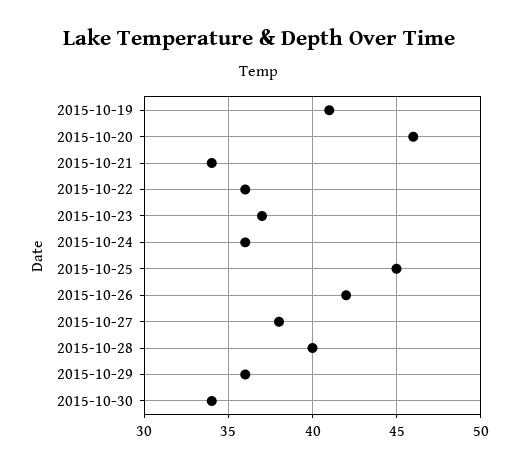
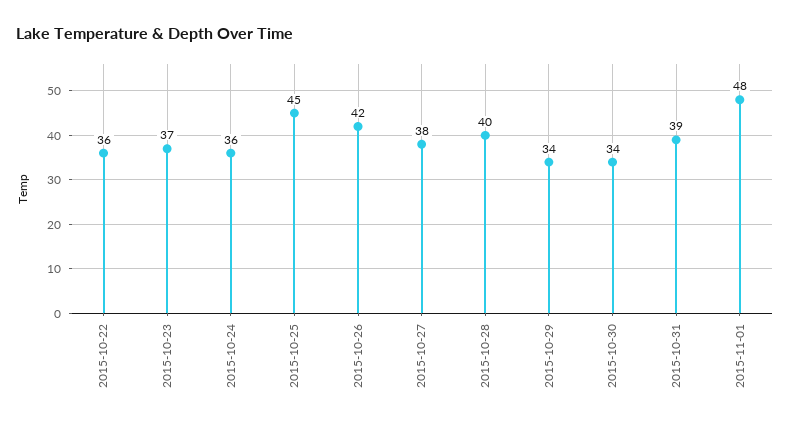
2015-10-19: 41 -> none
2015-10-20: 46 -> none
2015-10-21: 34 -> none
2015-10-29: 36 -> 34
2015-10-31: none -> 39
2015-11-01: none -> 48

